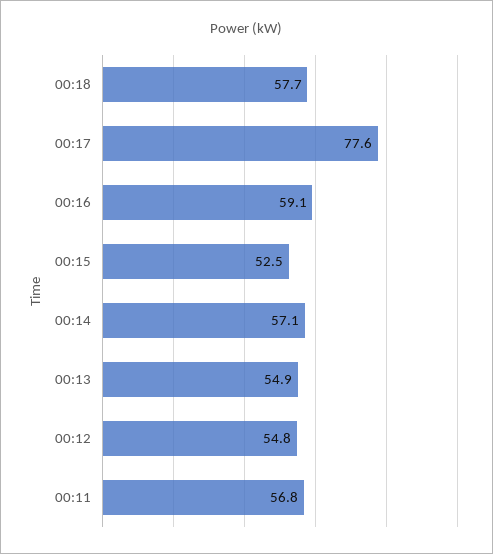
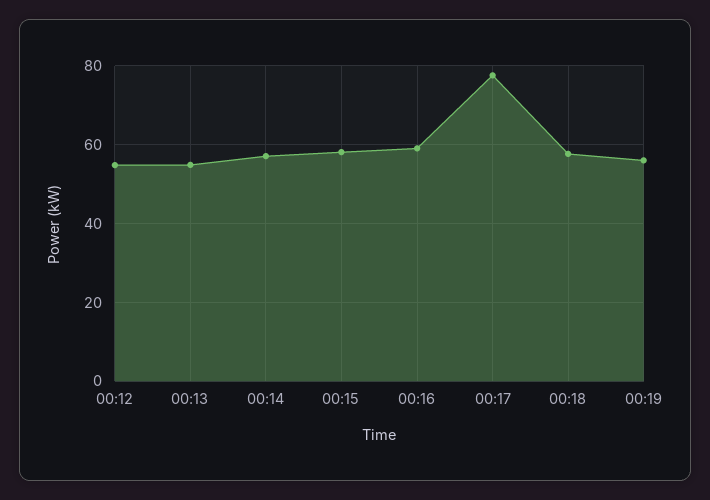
00:15: 52.5 -> 58
00:11: 56.8 -> none
00:19: none -> 56

